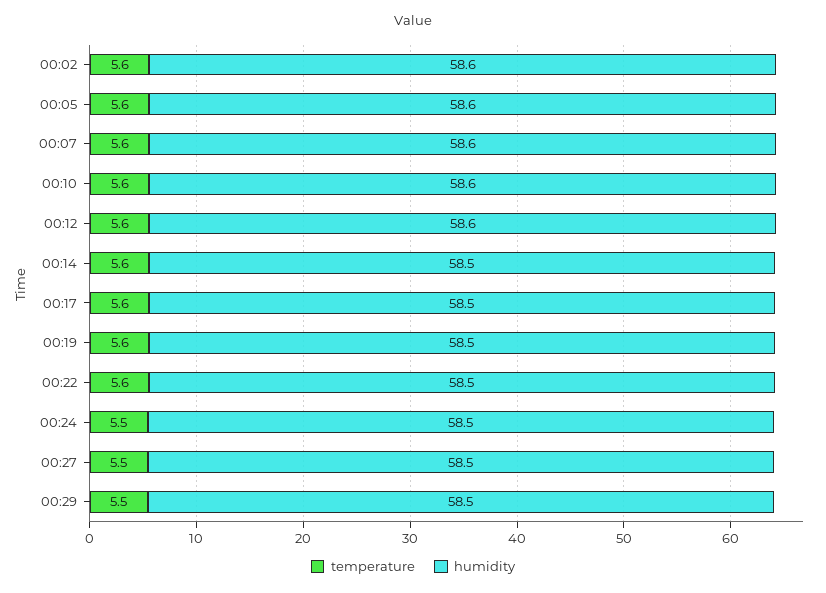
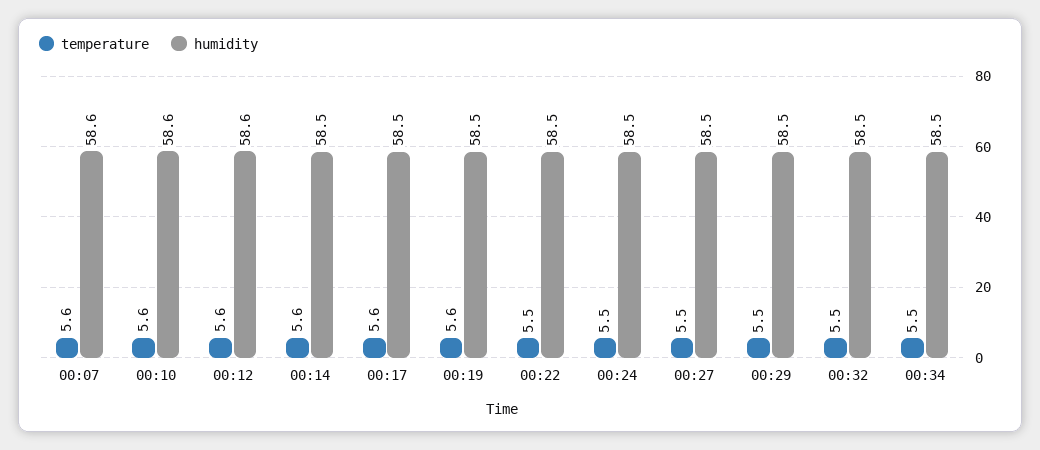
temperature, 00:02: 5.6 -> none
humidity, 00:02: 58.6 -> none
temperature, 00:05: 5.6 -> none
humidity, 00:05: 58.6 -> none
temperature, 00:22: 5.6 -> 5.5
temperature, 00:32: none -> 5.5
humidity, 00:32: none -> 58.5
temperature, 00:34: none -> 5.5
humidity, 00:34: none -> 58.5

